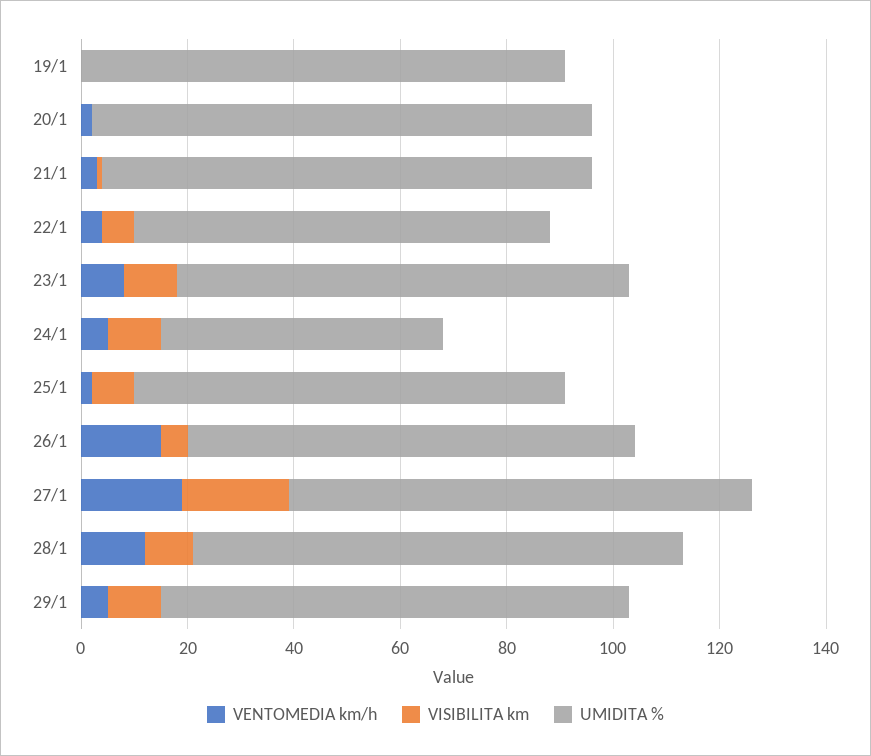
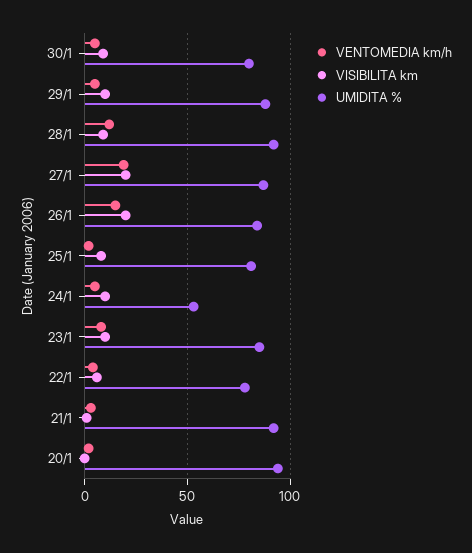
VENTOMEDIA km/h, 19/1: 0 -> none
VISIBILITA km, 19/1: 0 -> none
UMIDITA %, 19/1: 90 -> none
VISIBILITA km, 26/1: 5 -> 20
VENTOMEDIA km/h, 30/1: none -> 5
VISIBILITA km, 30/1: none -> 10
UMIDITA %, 30/1: none -> 80

